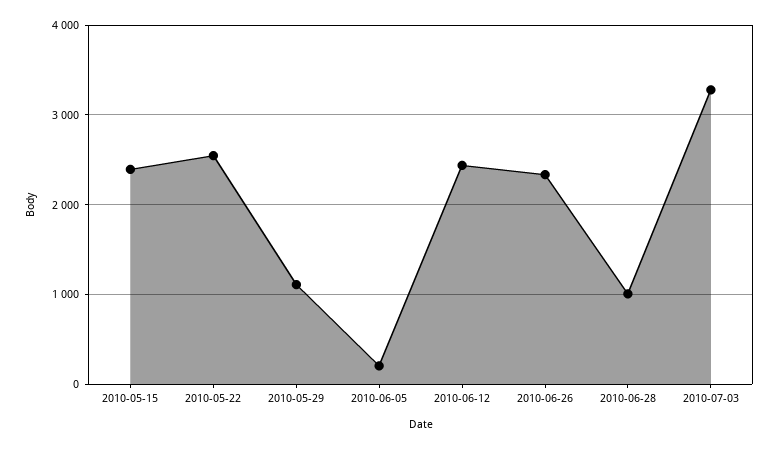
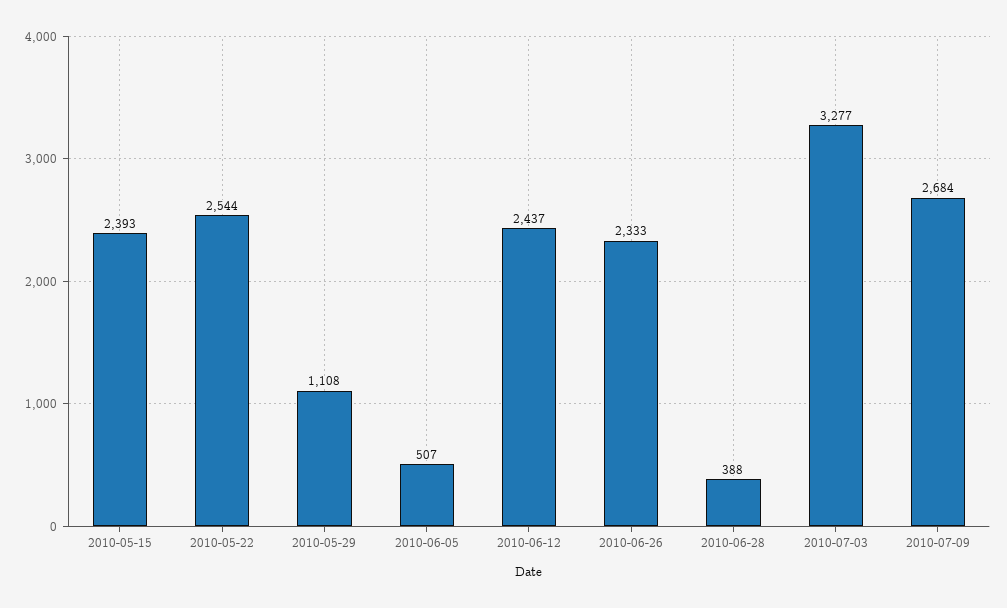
2010-06-05: 200 -> 507
2010-06-28: 1000 -> 388
2010-07-09: none -> 2684

